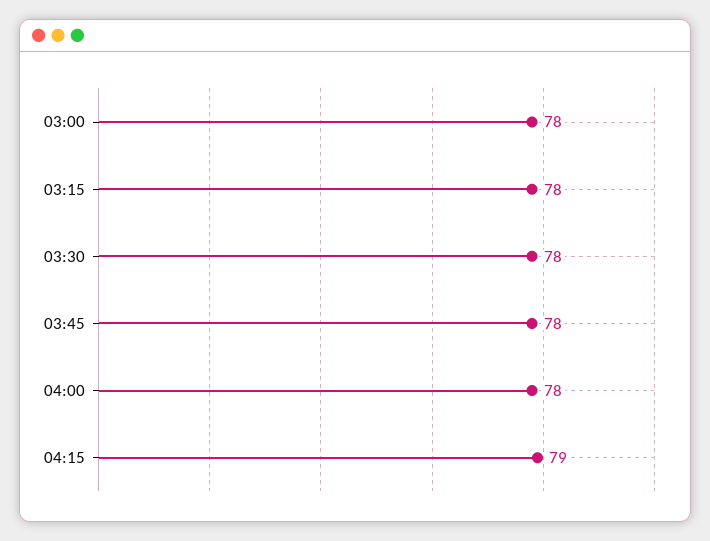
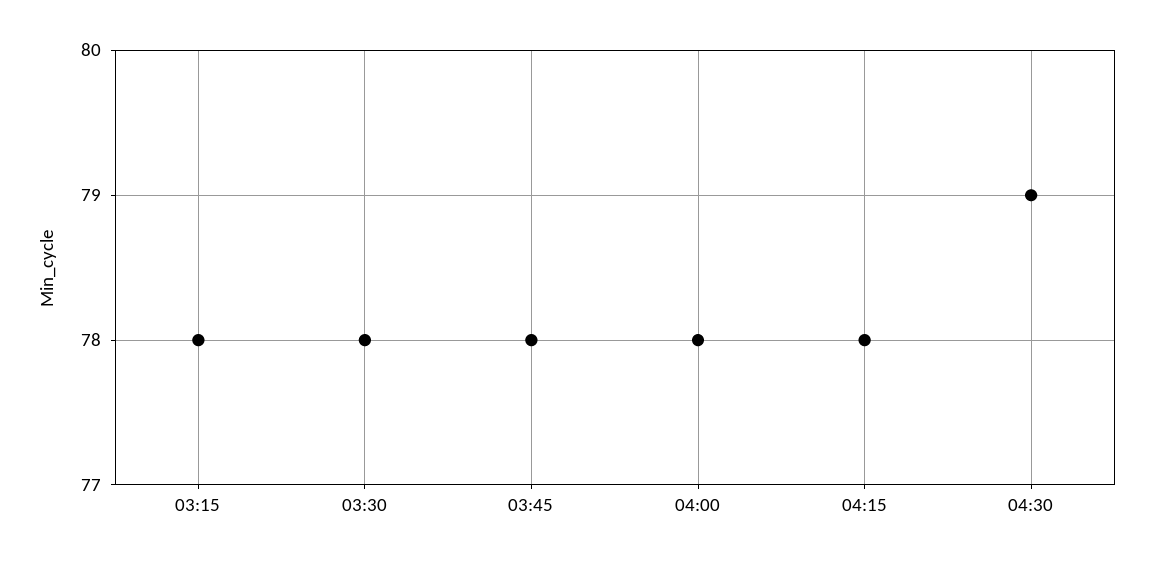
03:00: 78 -> none
04:15: 79 -> 78
04:30: none -> 79

